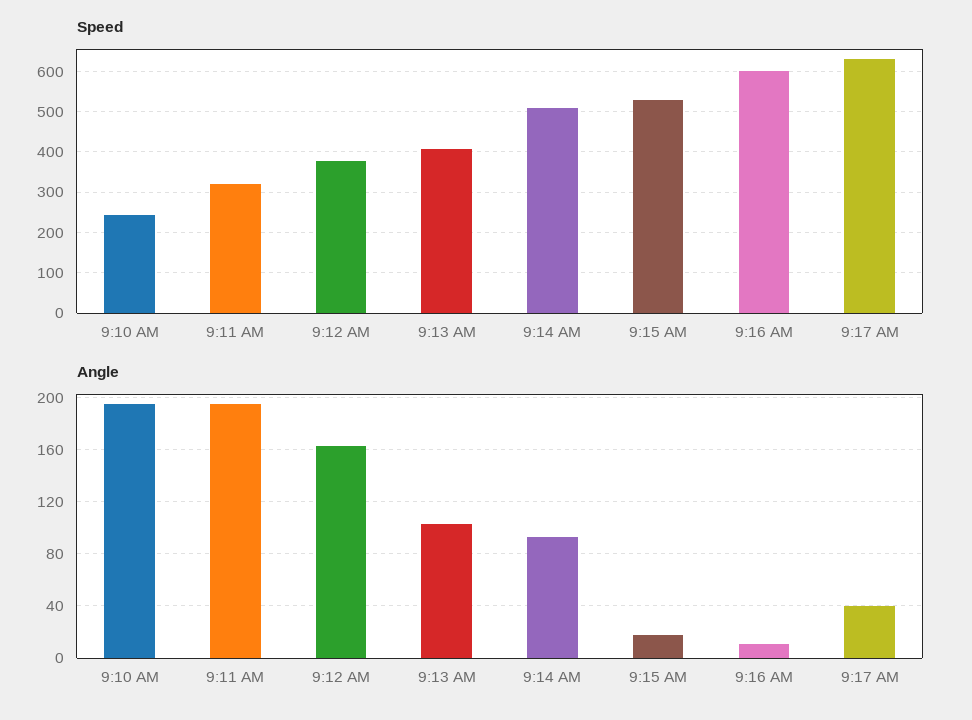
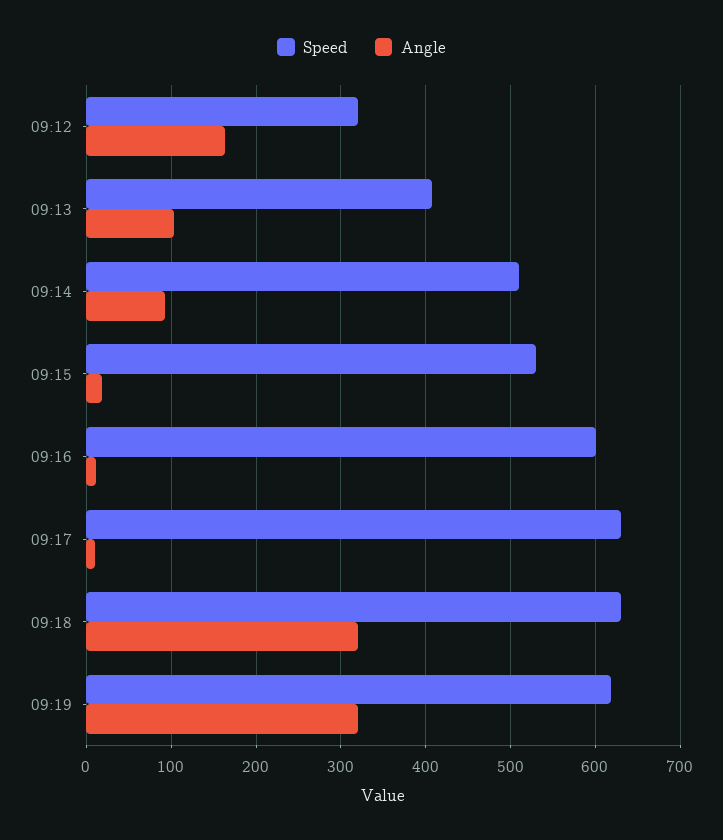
Speed, 9:10 AM: 240 -> none
Speed, 9:11 AM: 320 -> none
Speed, 9:12 AM: 380 -> 320
Angle, 9:10 AM: 195 -> none
Angle, 9:11 AM: 195 -> none
Angle, 9:17 AM: 40 -> 10
Speed, 09:18: none -> 630
Angle, 09:18: none -> 320
Speed, 09:19: none -> 620
Angle, 09:19: none -> 320

